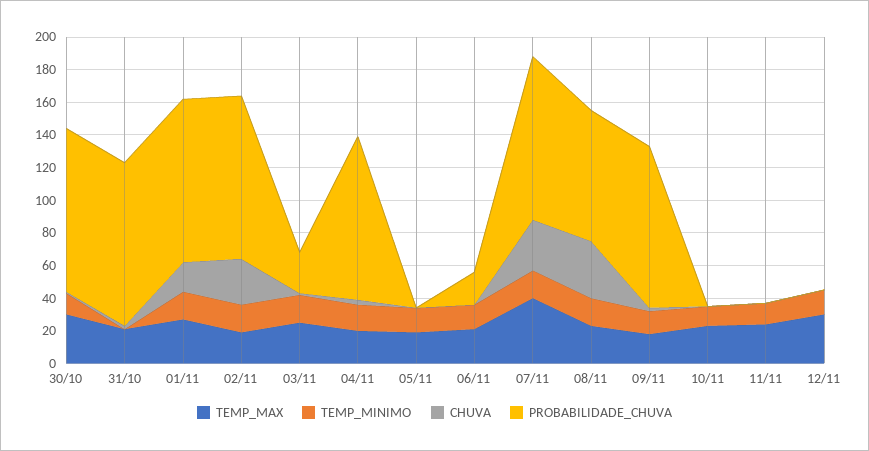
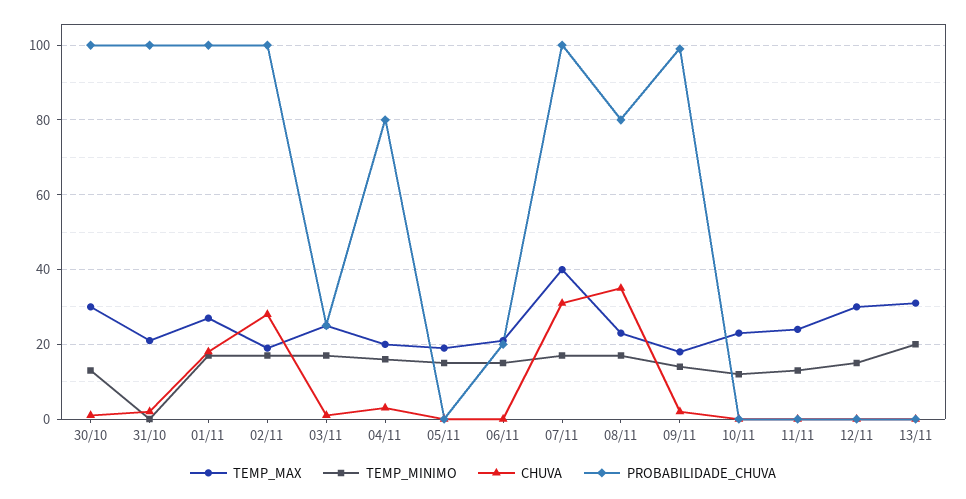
PROBABILIDADE_CHUVA, 04/11: 100 -> 80
TEMP_MAX, 13/11: none -> 30
TEMP_MINIMO, 13/11: none -> 20
CHUVA, 13/11: none -> 0
PROBABILIDADE_CHUVA, 13/11: none -> 0

